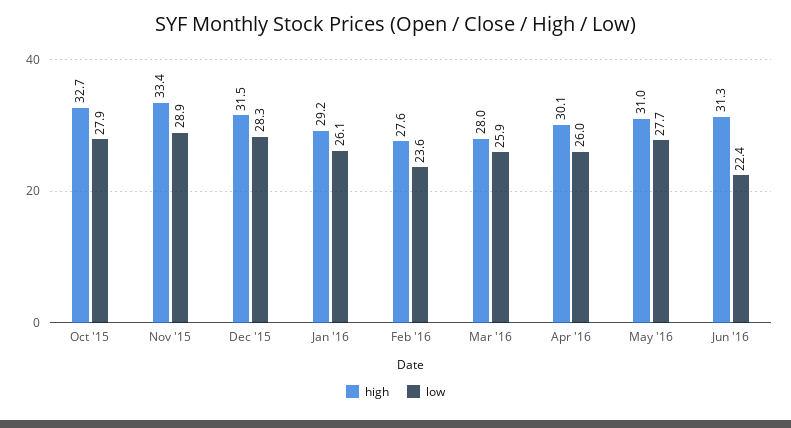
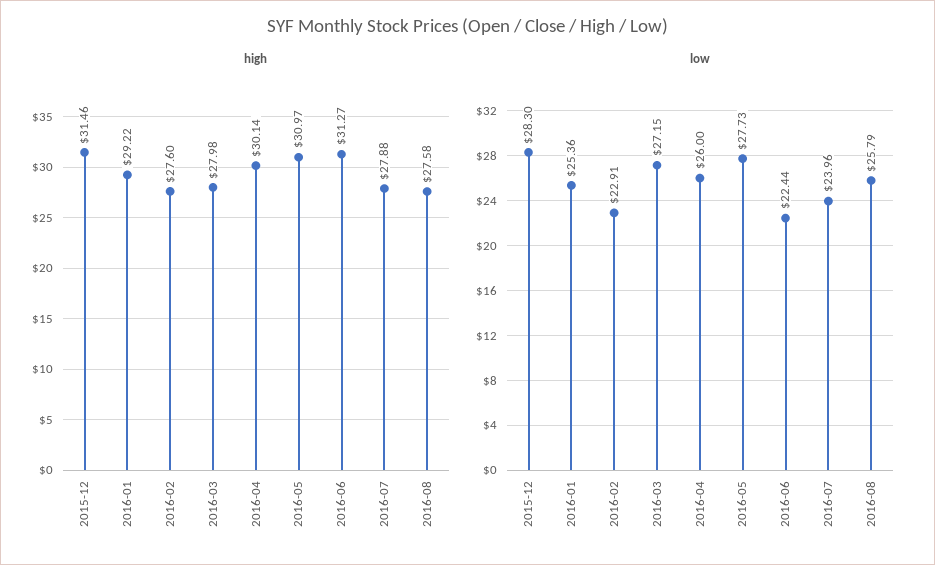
high, Oct '15: 32.7 -> none
low, Oct '15: 27.9 -> none
high, Nov '15: 33.4 -> none
low, Nov '15: 28.9 -> none
low, Jan '16: 26.1 -> 25.36
low, Feb '16: 23.6 -> 22.91
low, Mar '16: 25.9 -> 27.15
high, 2016-07: none -> 27.88
high, 2016-08: none -> 27.58
low, 2016-07: none -> 23.96
low, 2016-08: none -> 25.79

